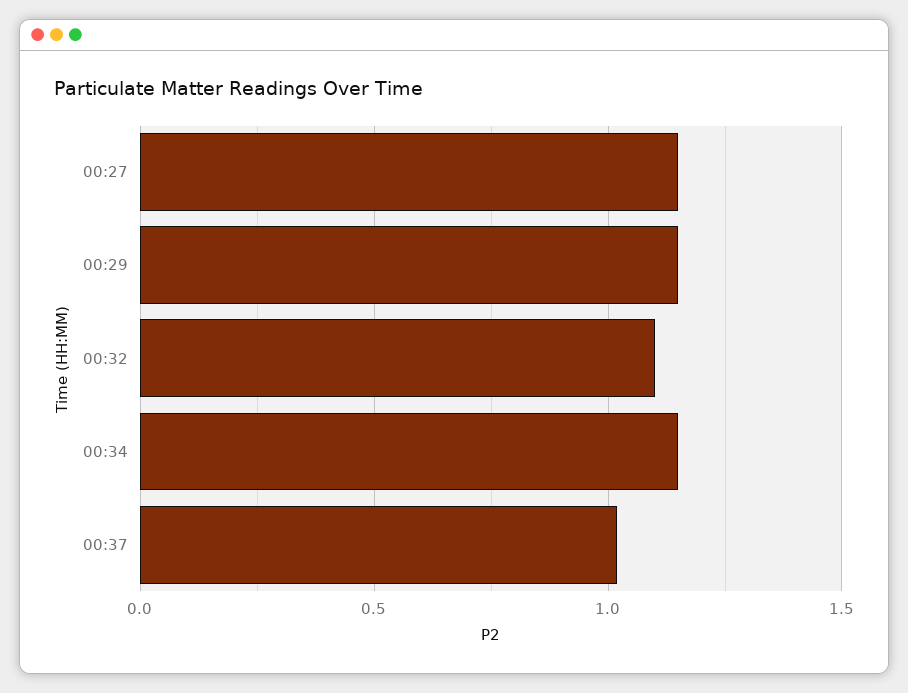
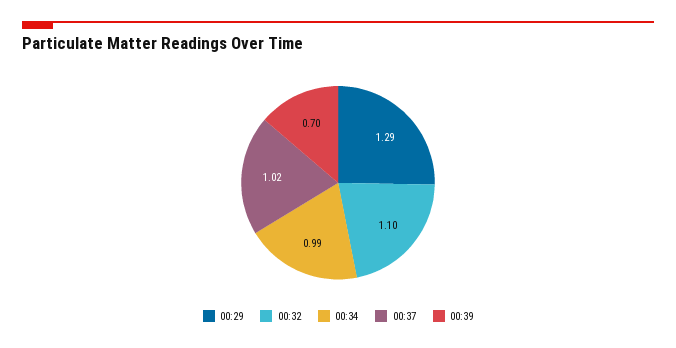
00:27: 1.15 -> none
00:29: 1.15 -> 1.29
00:34: 1.15 -> 0.99
00:39: none -> 0.7

